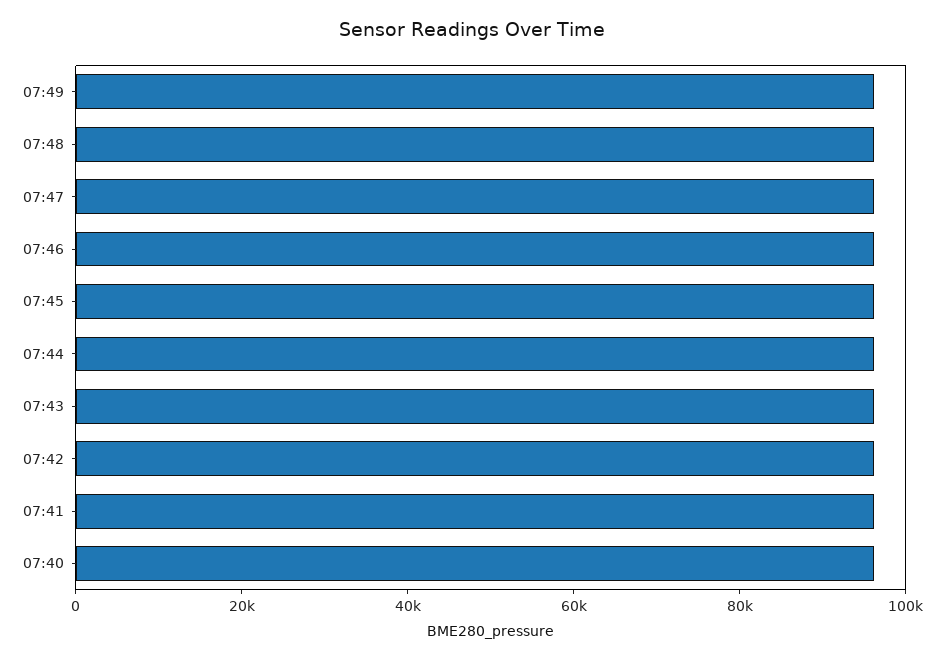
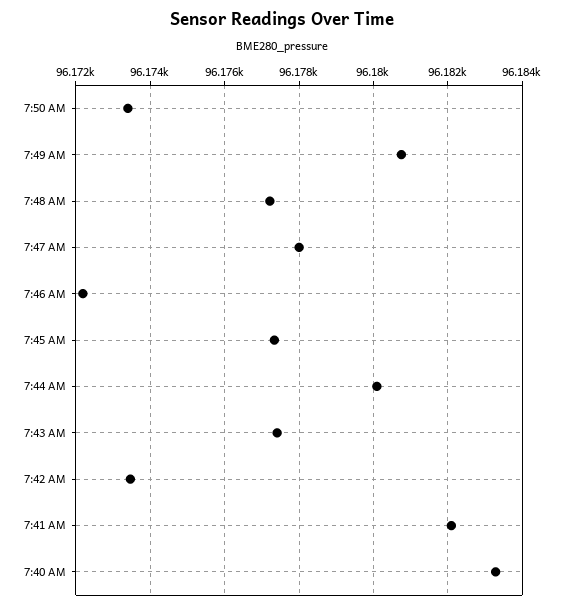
7:50 AM: none -> 96173.4

